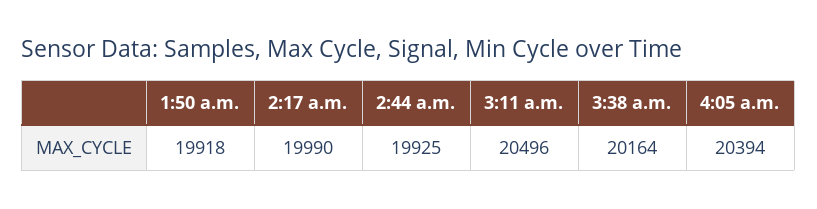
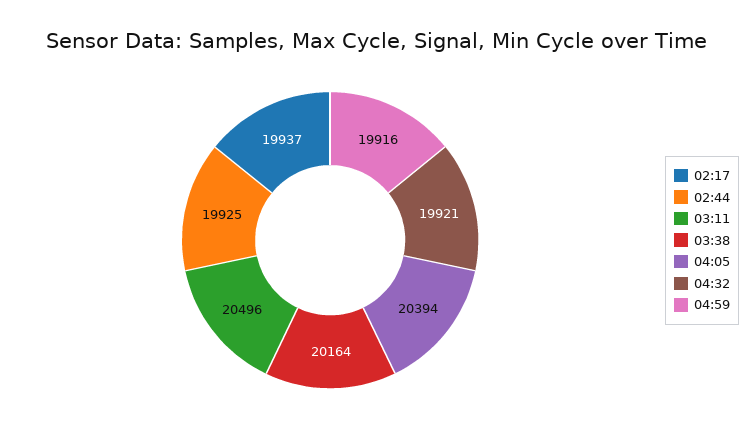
1:50 a.m.: 19918 -> none
2:17 a.m.: 19990 -> 19937
04:32: none -> 19921
04:59: none -> 19916

